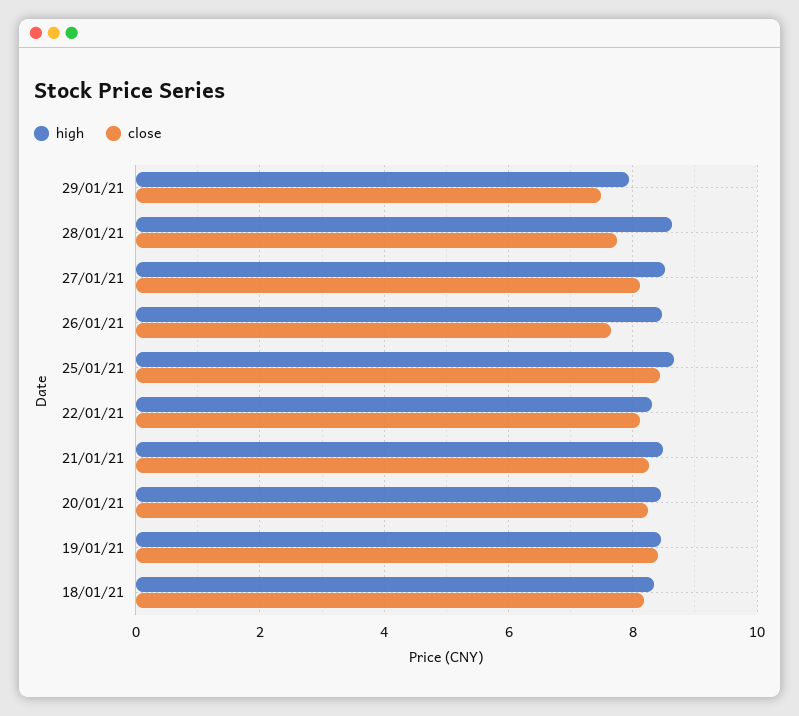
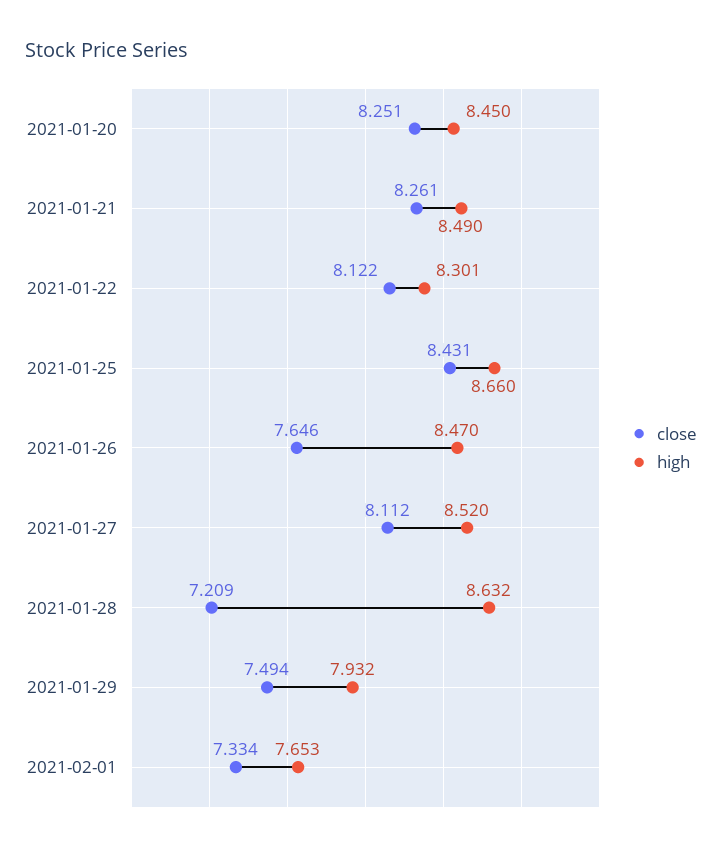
close, 28/01/21: 7.8 -> 7.209
high, 19/01/21: 8.4 -> none
close, 19/01/21: 8.4 -> none
high, 18/01/21: 8.4 -> none
close, 18/01/21: 8.2 -> none
close, 2021-02-01: none -> 7.334
high, 2021-02-01: none -> 7.653

